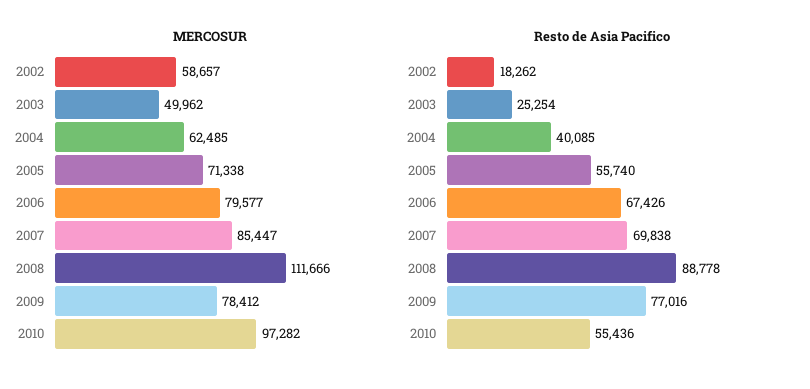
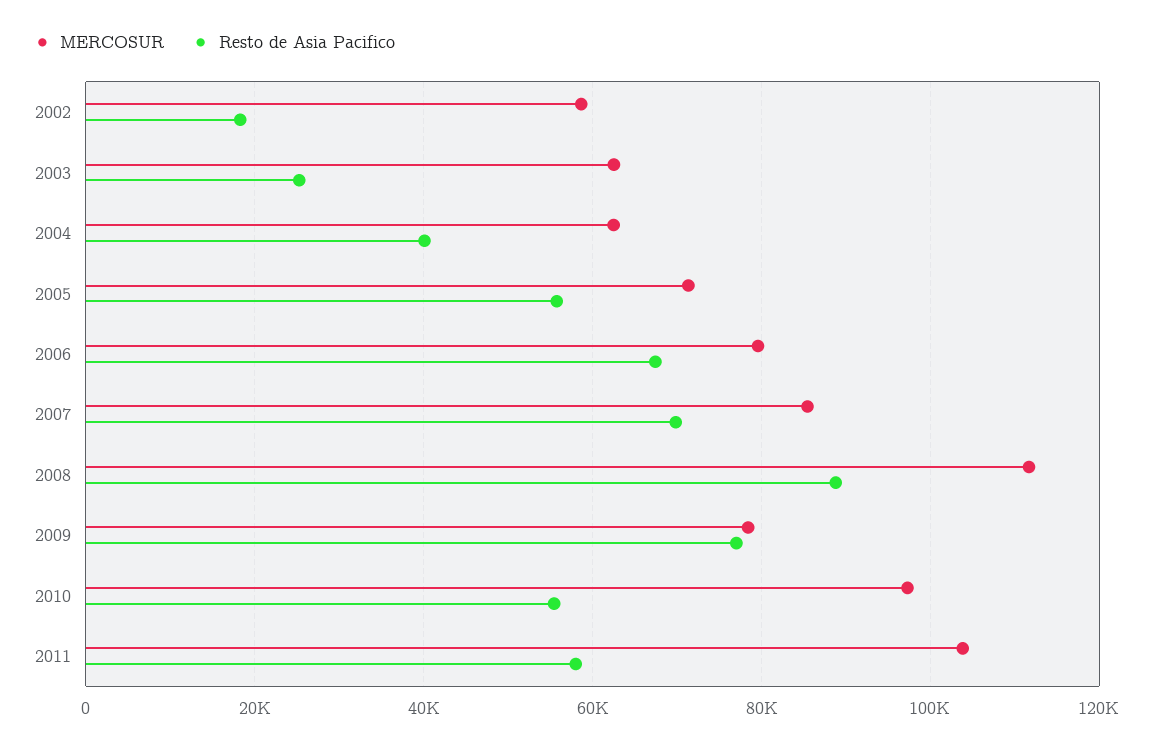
MERCOSUR, 2003: 49962 -> 62000
MERCOSUR, 2011: none -> 104000
Resto de Asia Pacifico, 2011: none -> 58000

